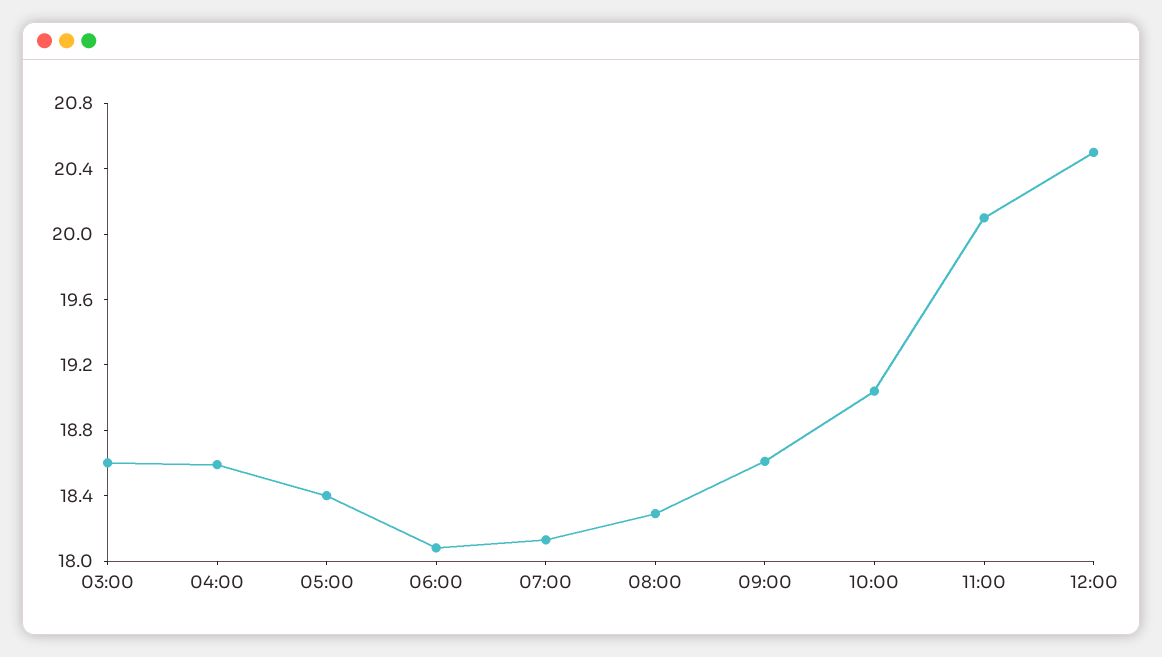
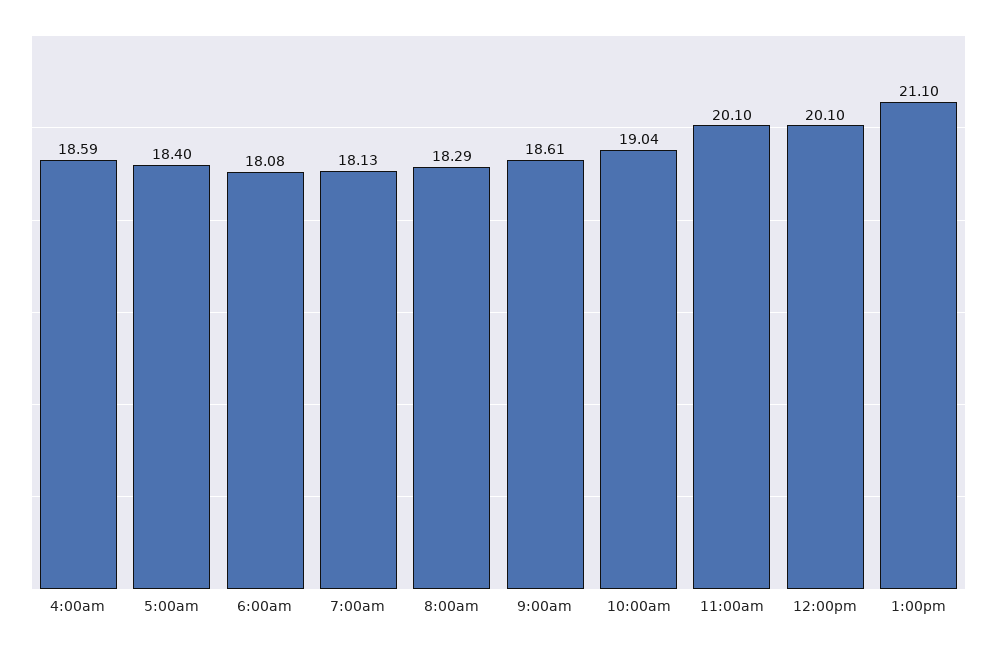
03:00: 18.6 -> none
12:00: 20.5 -> 20.1
1:00pm: none -> 21.1

